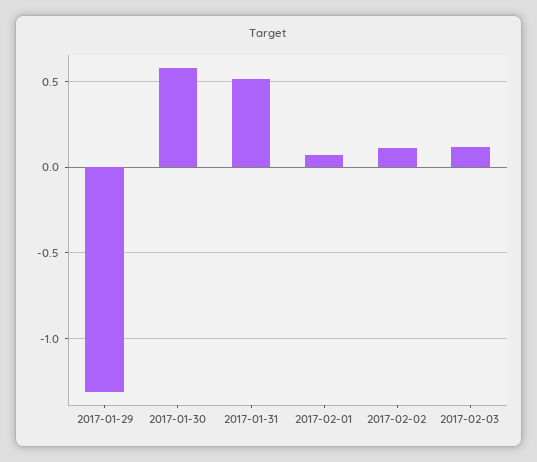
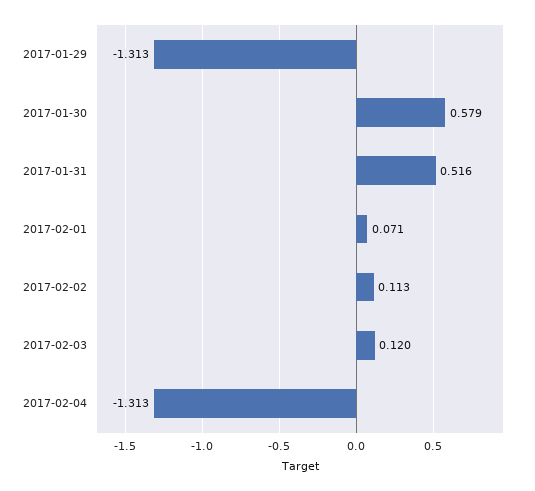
2017-02-04: none -> -1.313

